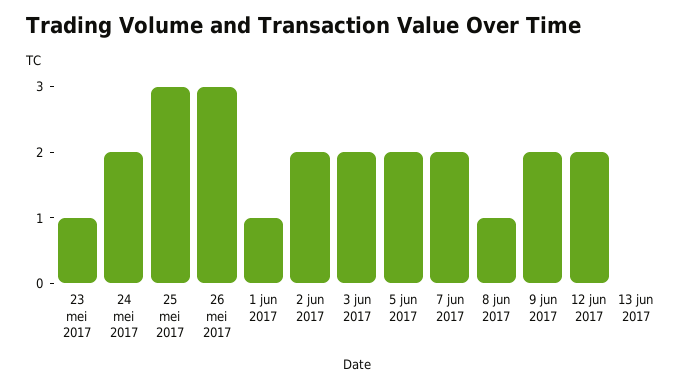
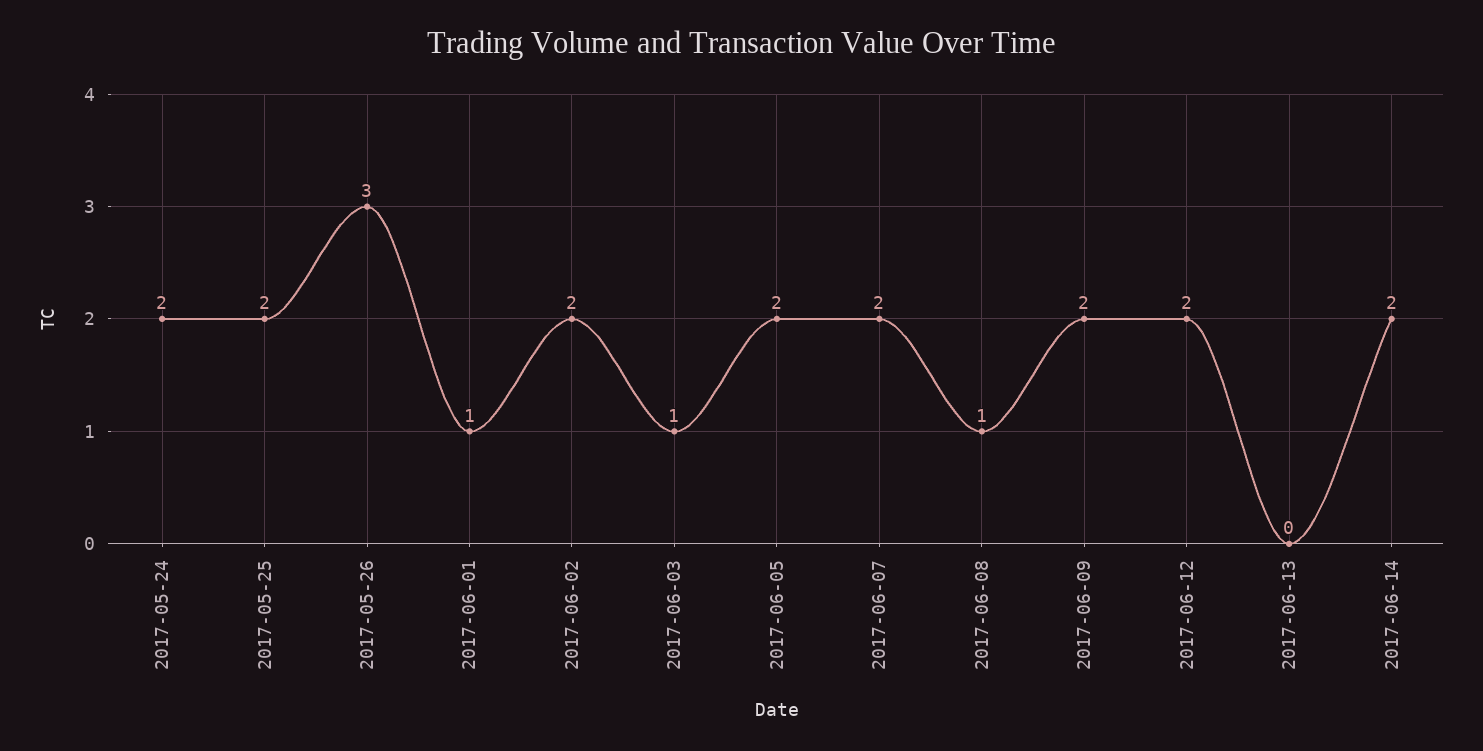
23 mei 2017: 1 -> none
25 mei 2017: 3 -> 2
3 jun 2017: 2 -> 1
2017-06-14: none -> 2

